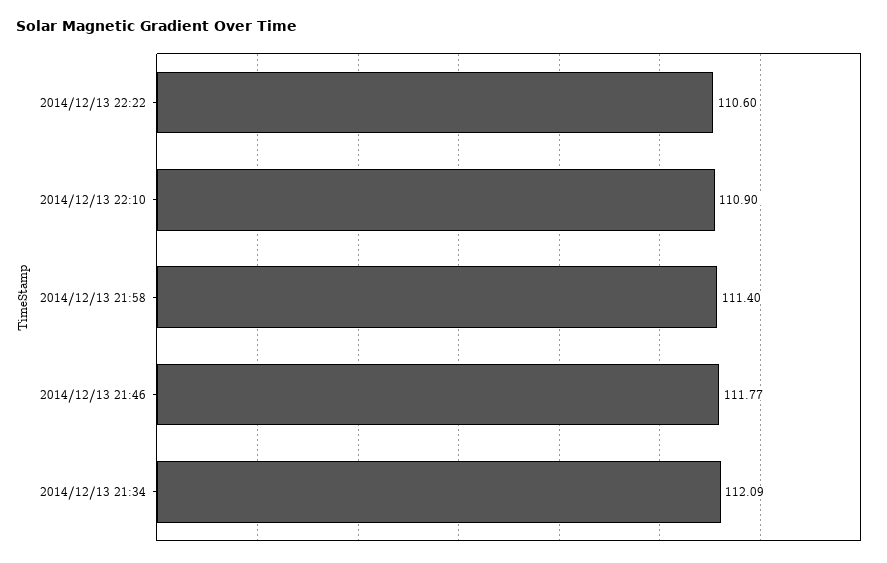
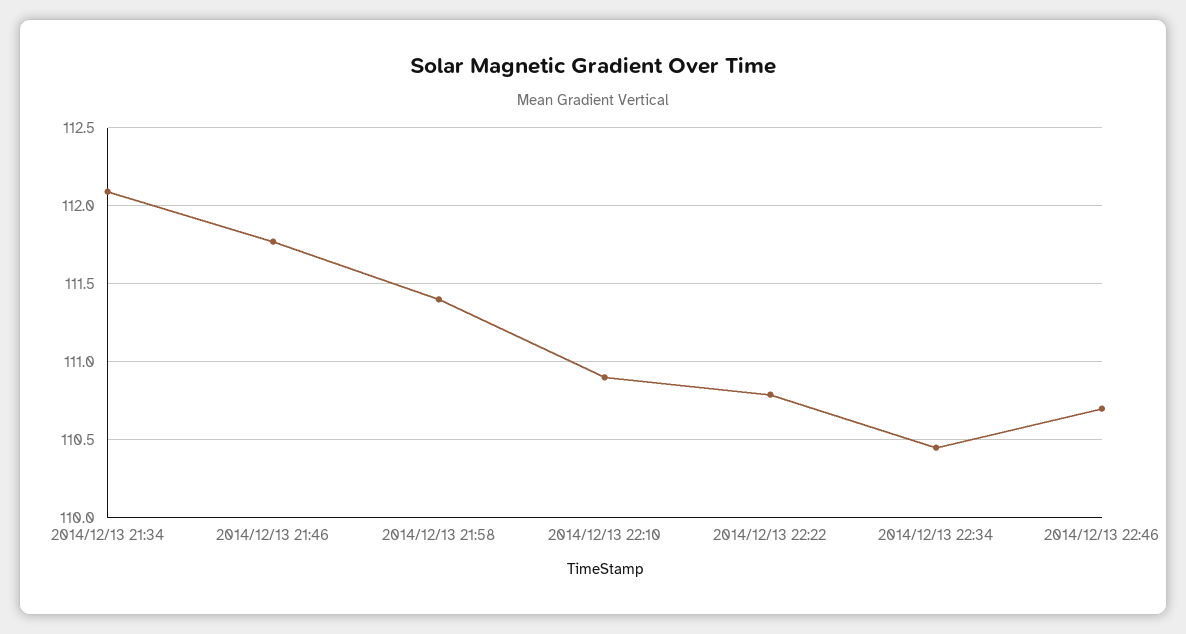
2014/12/13 22:22: 110.6 -> 110.8
2014/12/13 22:34: none -> 110.45
2014/12/13 22:46: none -> 110.7

